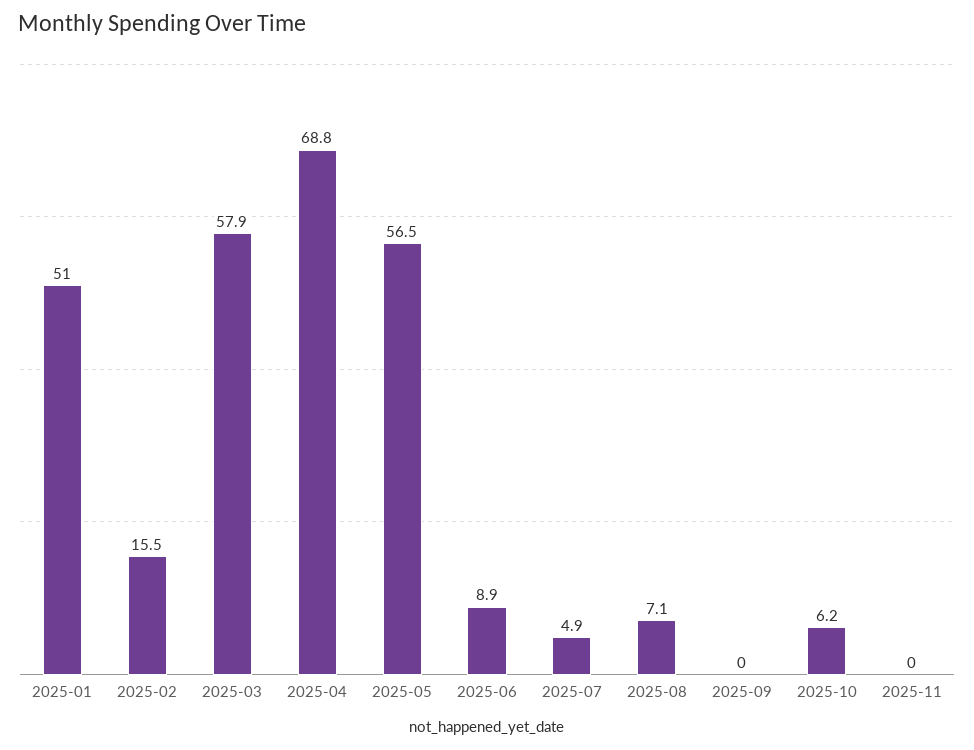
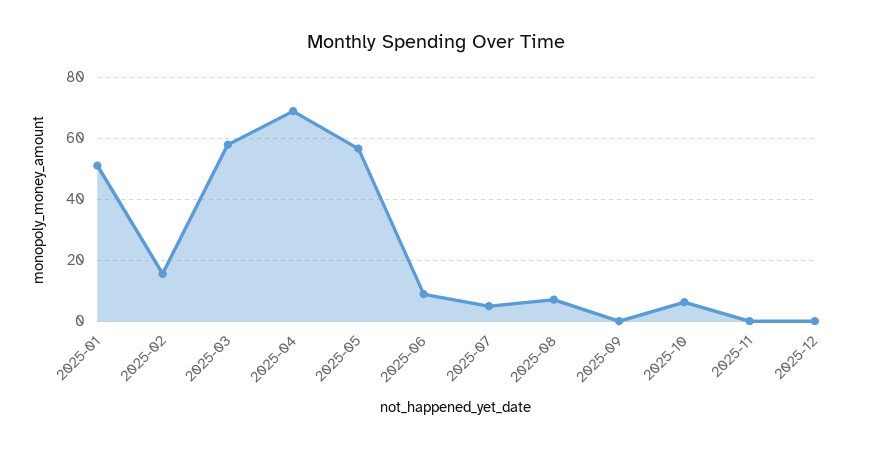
2025-12: none -> 0

